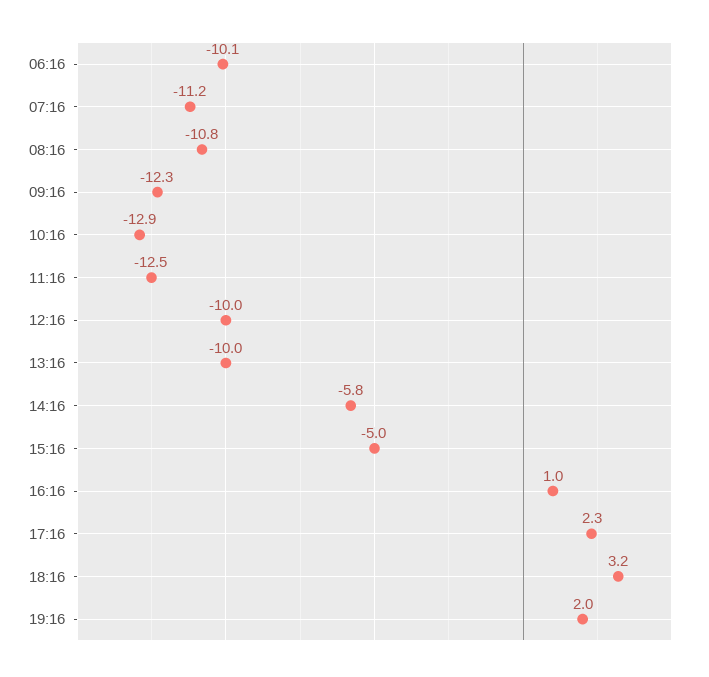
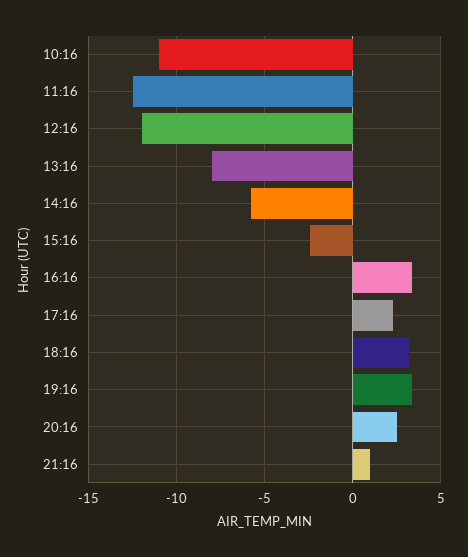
06:16: -10.1 -> none
07:16: -11.2 -> none
08:16: -10.8 -> none
09:16: -12.3 -> none
10:16: -12.9 -> -11
12:16: -10 -> -12
13:16: -10 -> -8
15:16: -5 -> -2.5
16:16: 1 -> 3.5
19:16: 2 -> 3.5
20:16: none -> 2.5
21:16: none -> 1

